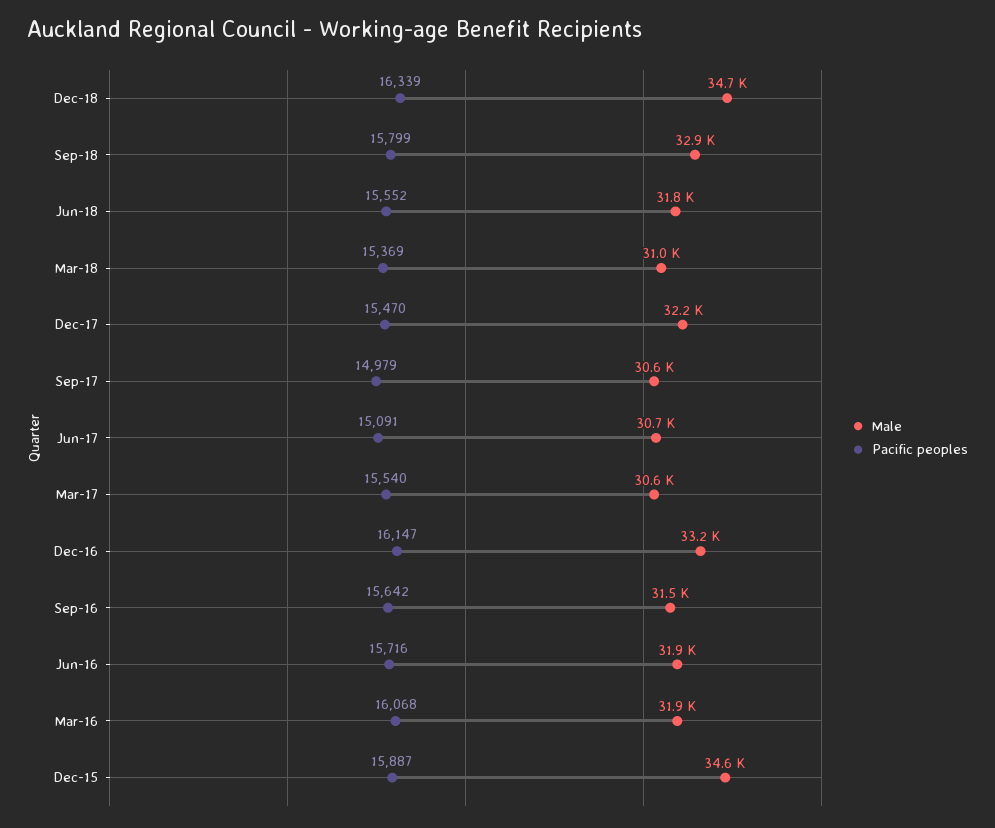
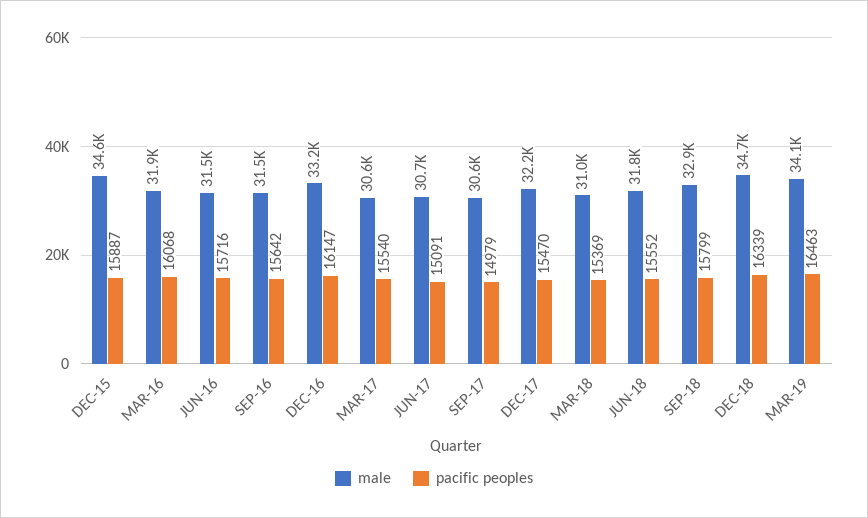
Male, Jun-16: 31900 -> 31500
Male, MAR-19: none -> 34100
Pacific peoples, MAR-19: none -> 16463

